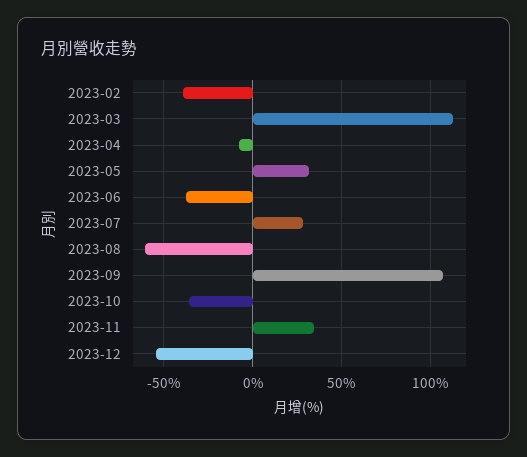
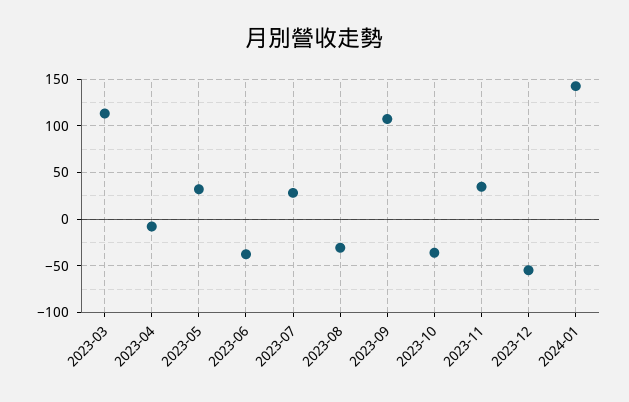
2023-02: -40 -> none
2023-08: -60 -> -30
2024-01: none -> 140

